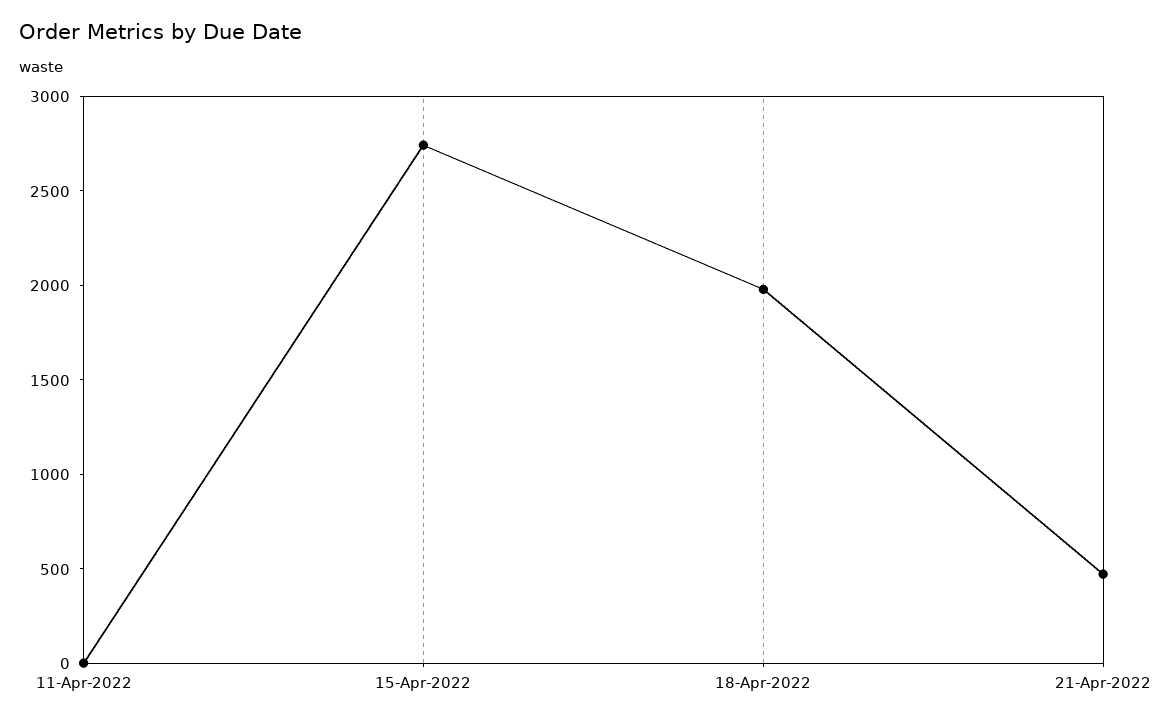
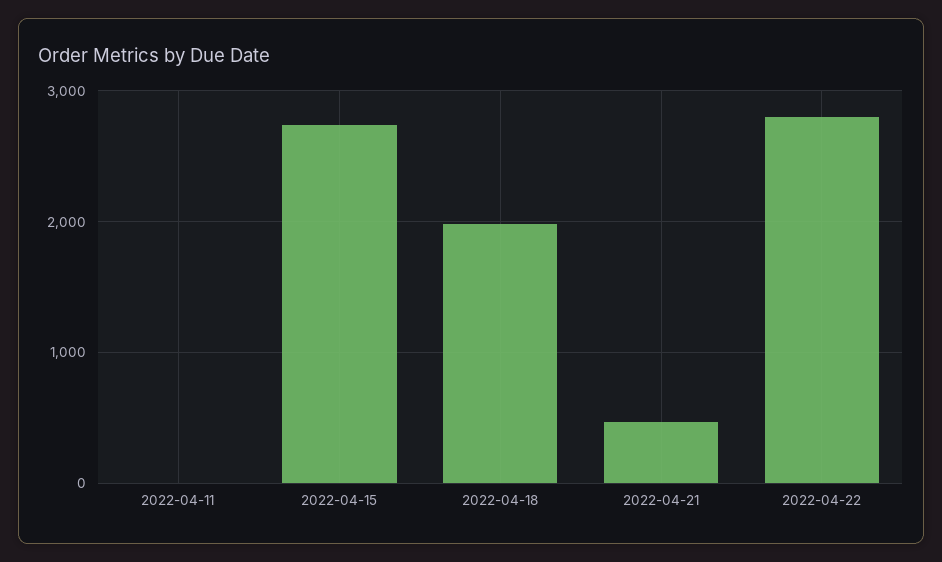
2022-04-22: none -> 2800

